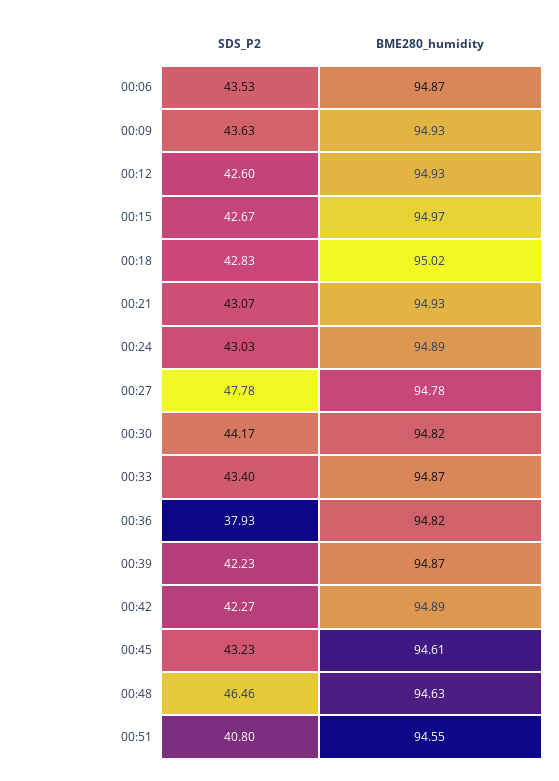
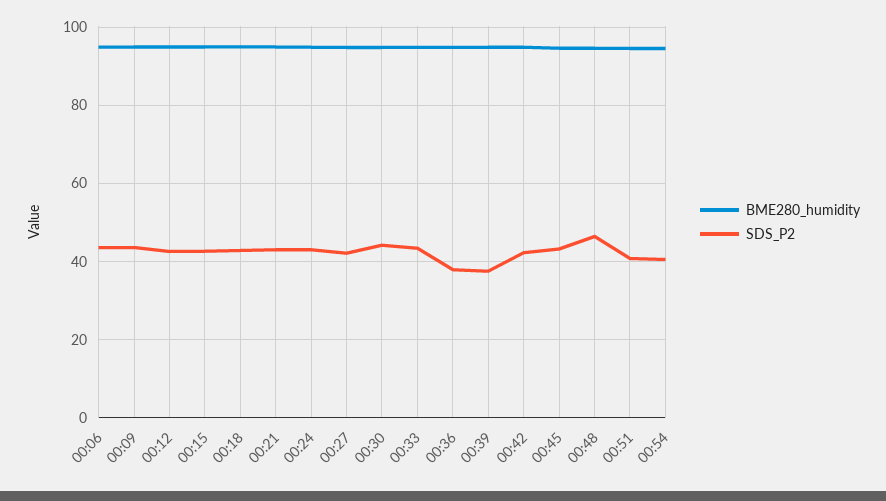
SDS_P2, 00:27: 47.78 -> 42
SDS_P2, 00:39: 42.23 -> 38
BME280_humidity, 00:54: none -> 94
SDS_P2, 00:54: none -> 40

